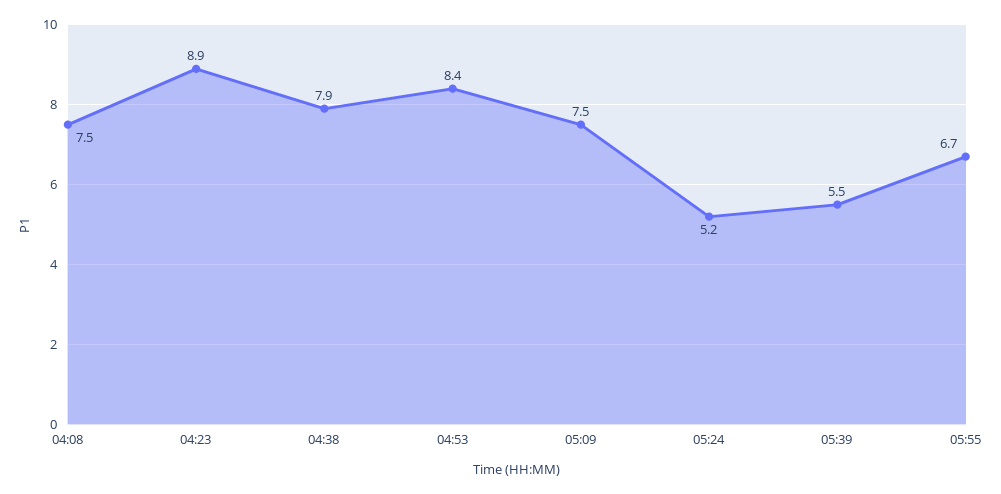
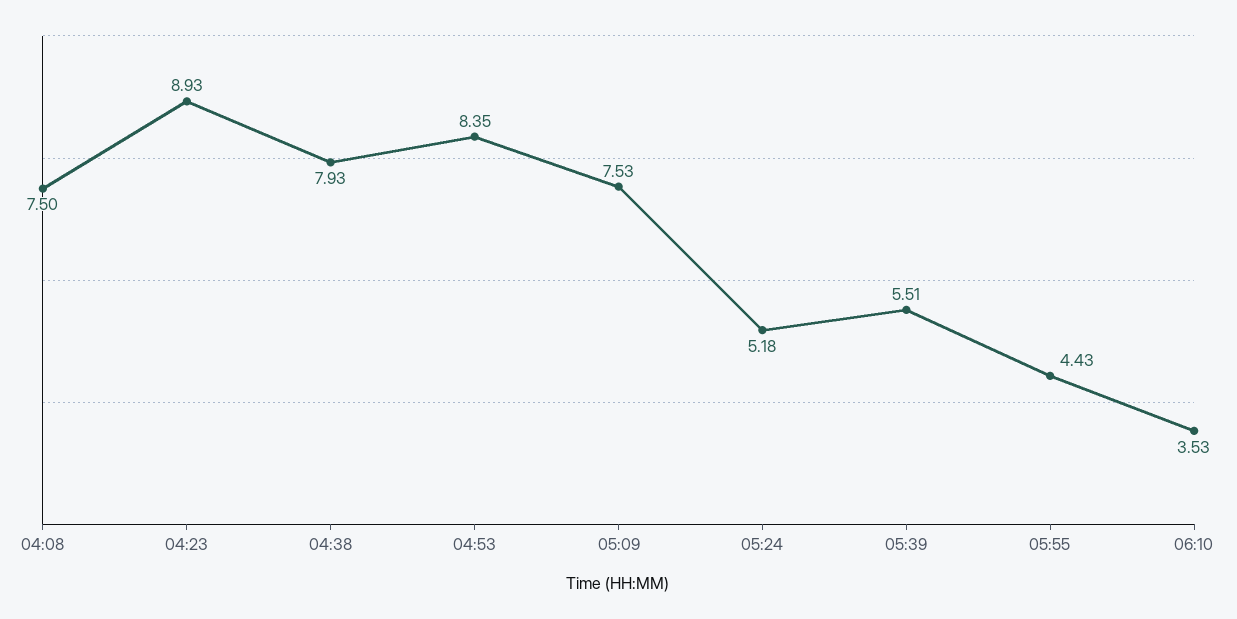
05:55: 6.7 -> 4.43
06:10: none -> 3.53

